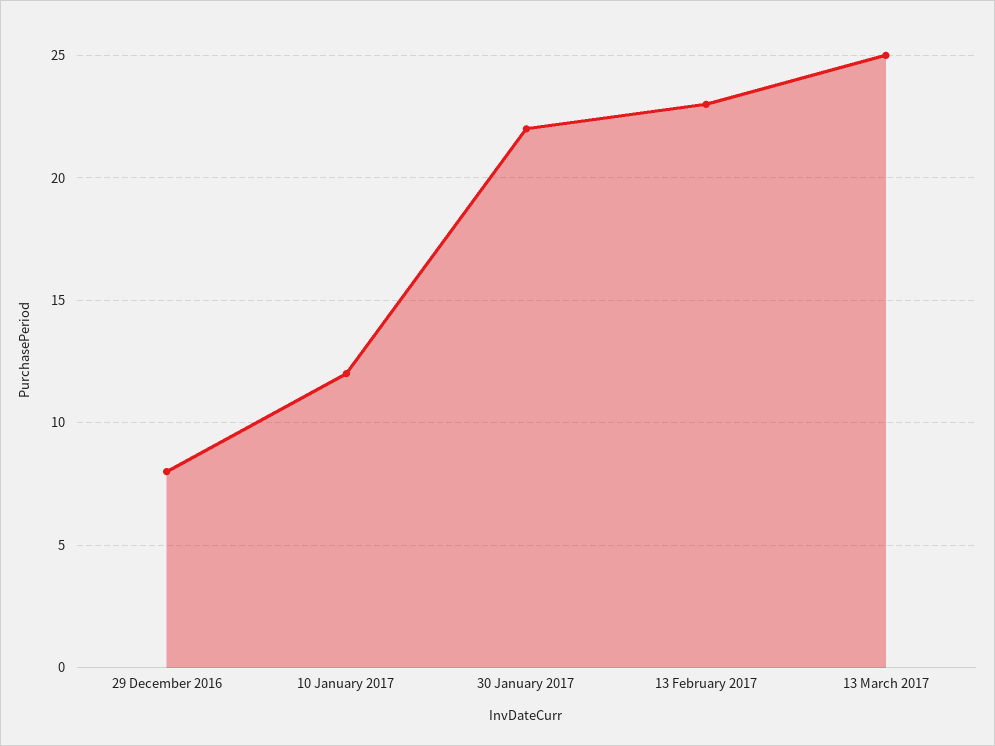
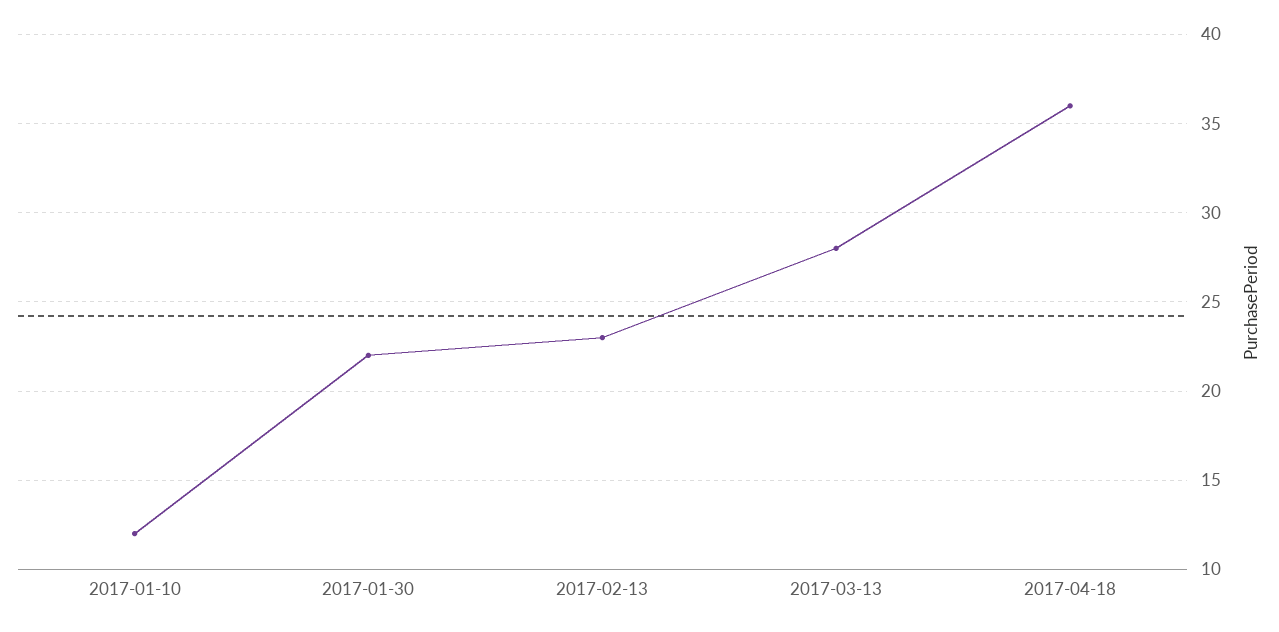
29 December 2016: 8 -> none
13 March 2017: 25 -> 28
2017-04-18: none -> 36

